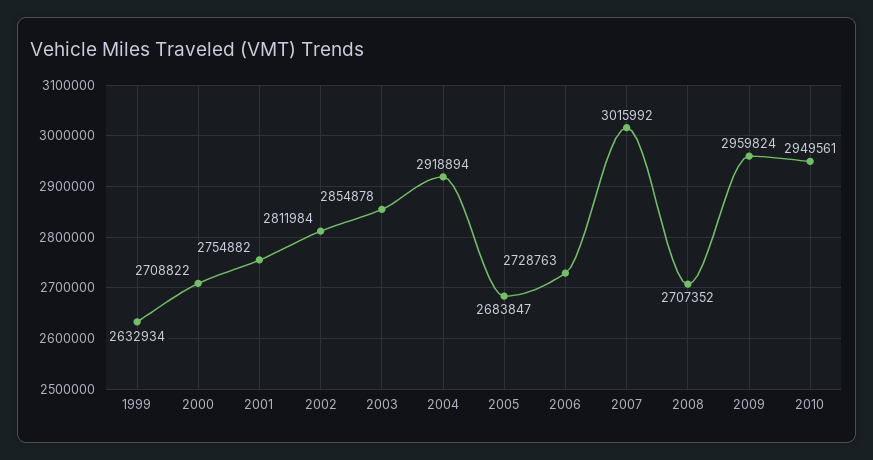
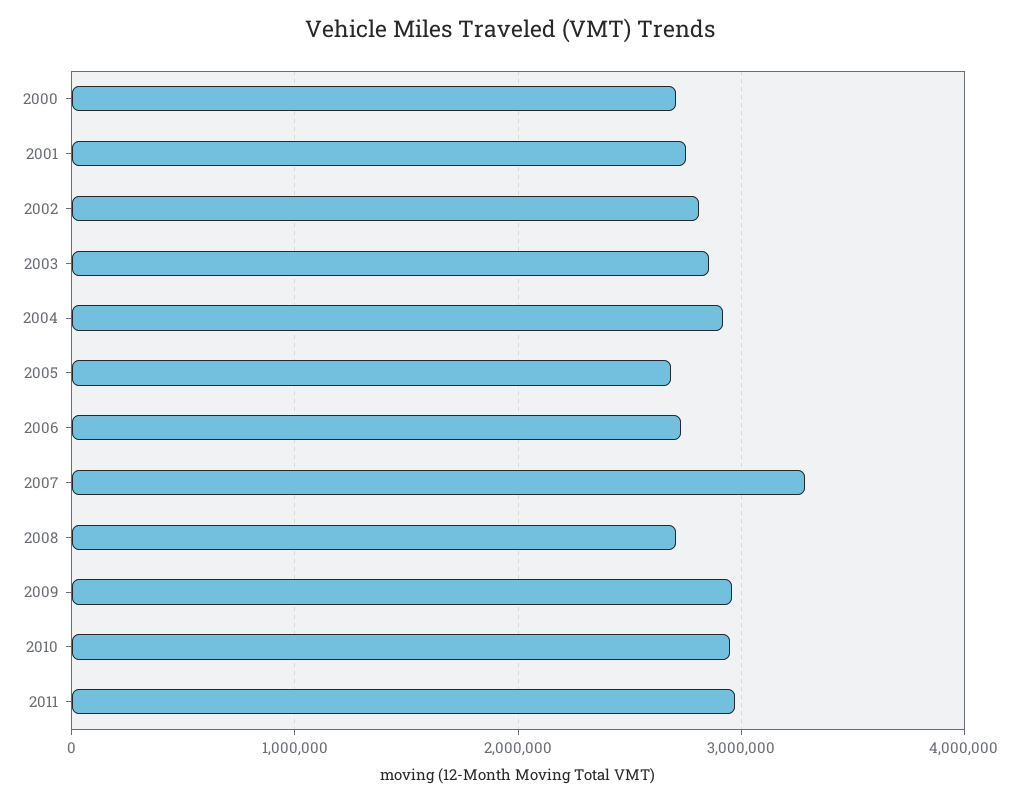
1999: 2632934 -> none
2007: 3015992 -> 3300000
2011: none -> 3000000

